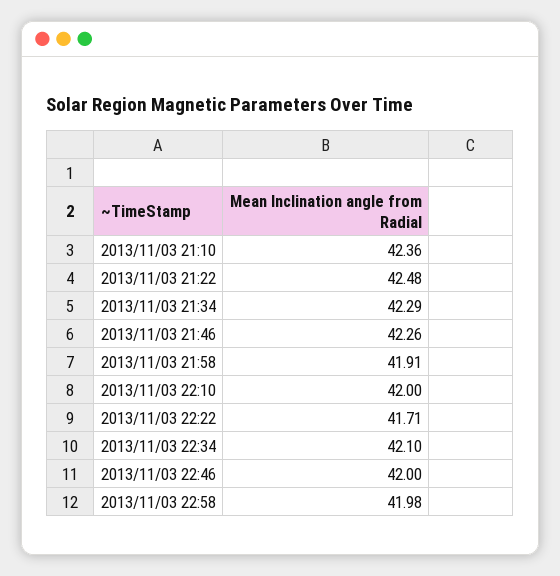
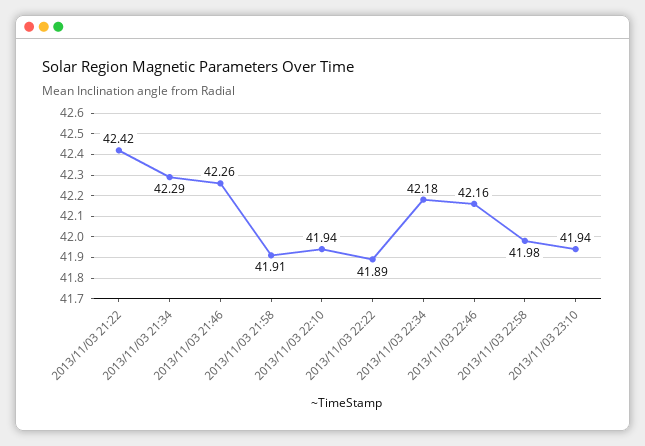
2013/11/03 21:10: 42.36 -> none
2013/11/03 21:22: 42.48 -> 42.42
2013/11/03 22:10: 42 -> 41.94
2013/11/03 22:22: 41.71 -> 41.89
2013/11/03 22:34: 42.1 -> 42.18
2013/11/03 22:46: 42 -> 42.16
2013/11/03 23:10: none -> 41.94

